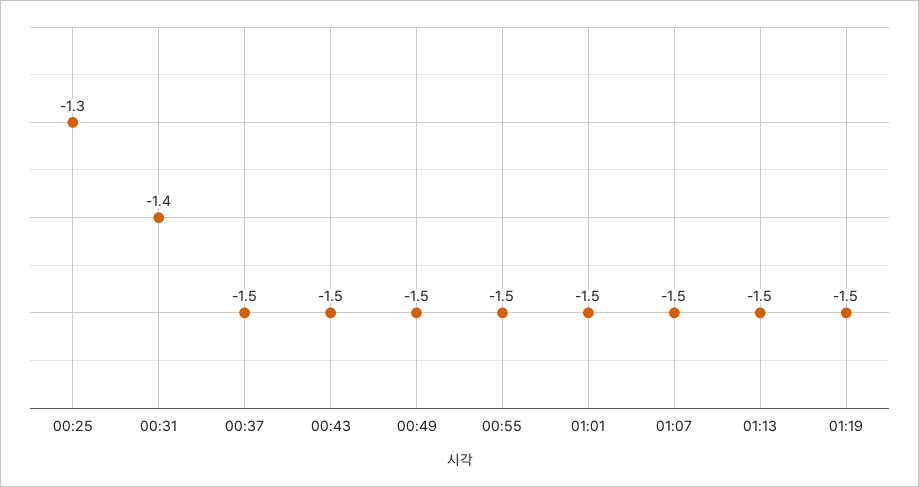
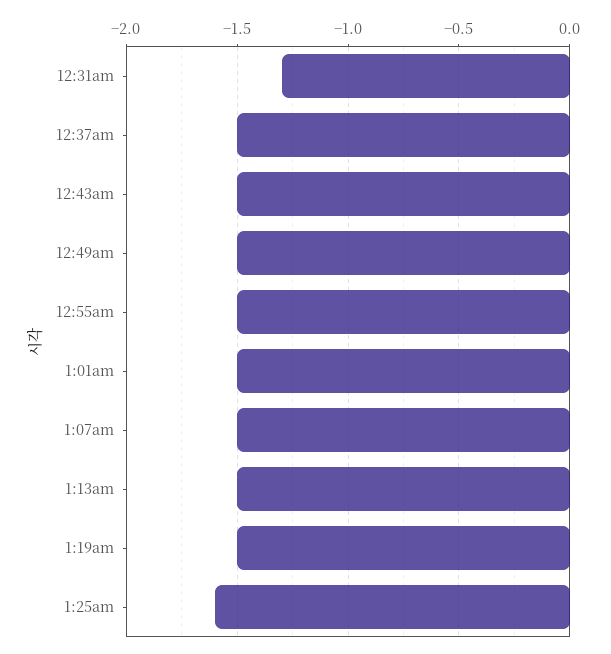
00:25: -1.3 -> none
00:31: -1.4 -> -1.3
1:25am: none -> -1.6

